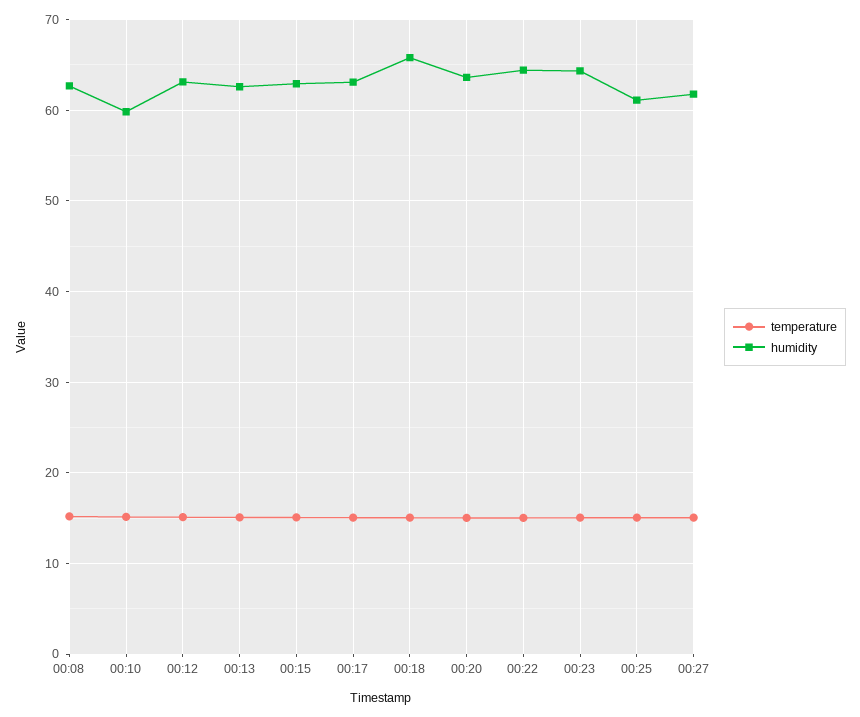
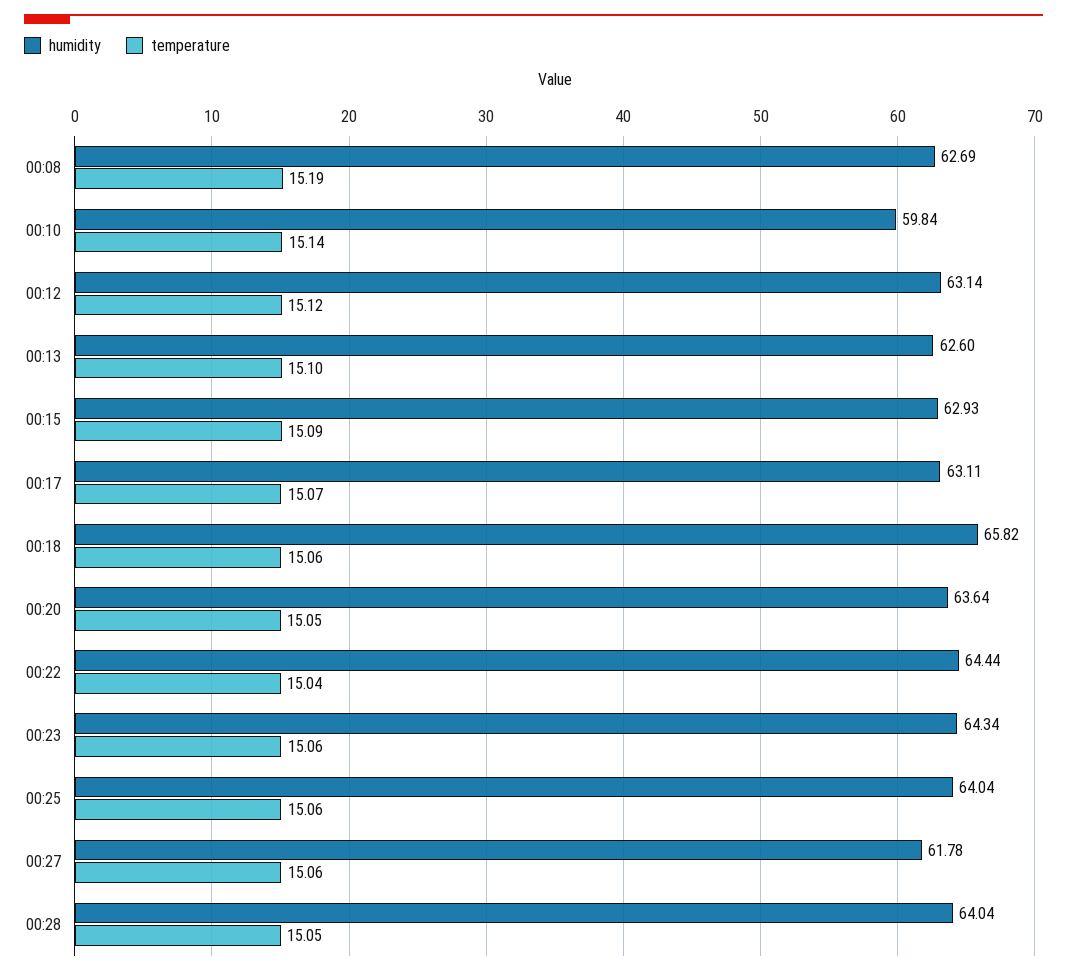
humidity, 00:25: 61 -> 64.04
humidity, 00:28: none -> 64.04
temperature, 00:28: none -> 15.05

